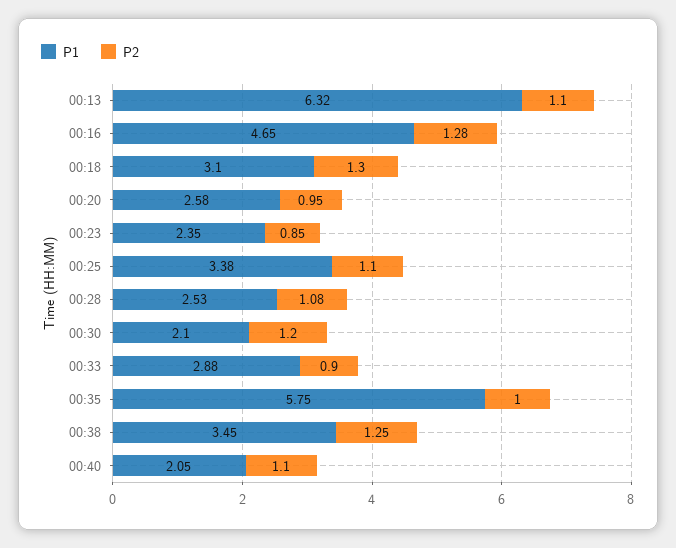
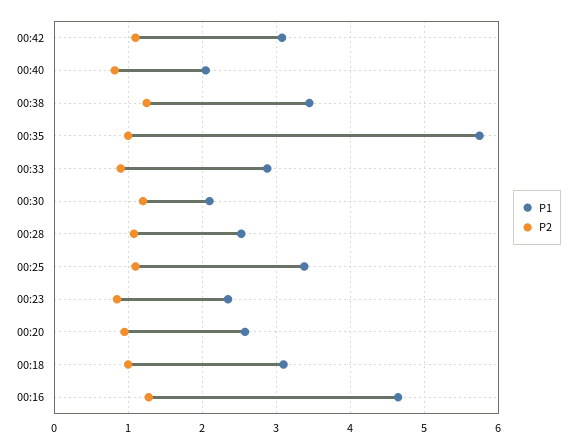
P1, 00:13: 6.32 -> none
P2, 00:13: 1.1 -> none
P2, 00:18: 1.3 -> 1
P2, 00:40: 1.1 -> 0.8
P1, 00:42: none -> 3.1
P2, 00:42: none -> 1.1

